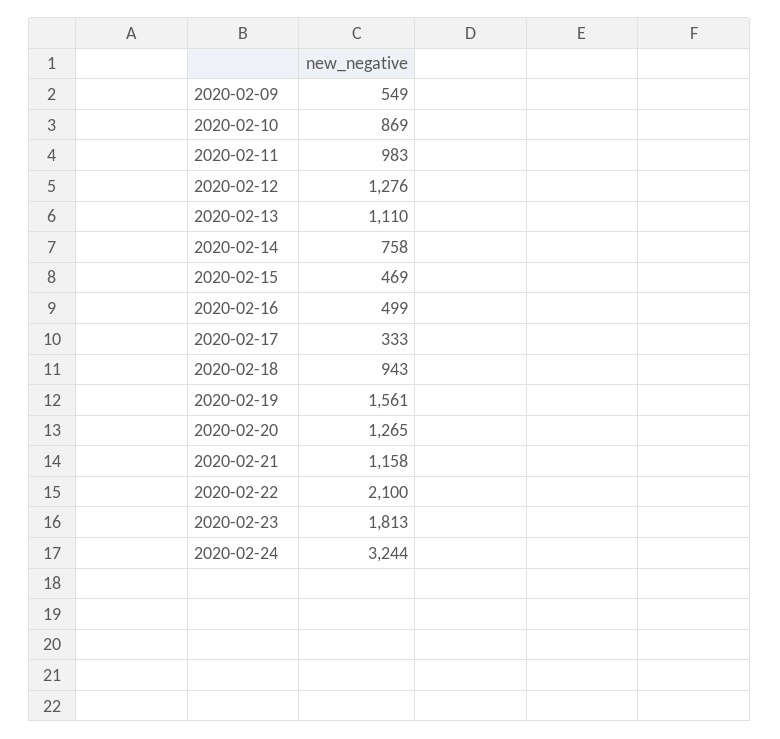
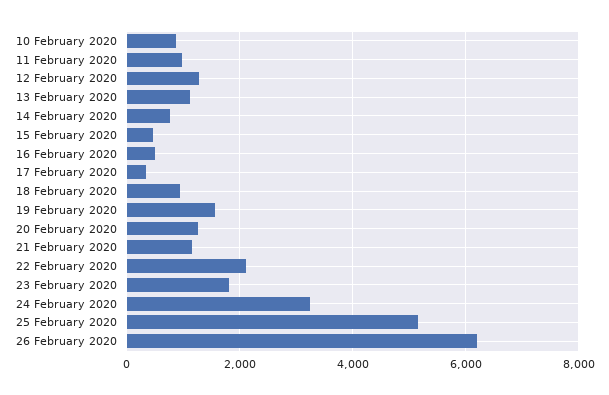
2020-02-09: 549 -> none
25 February 2020: none -> 5200
26 February 2020: none -> 6200

